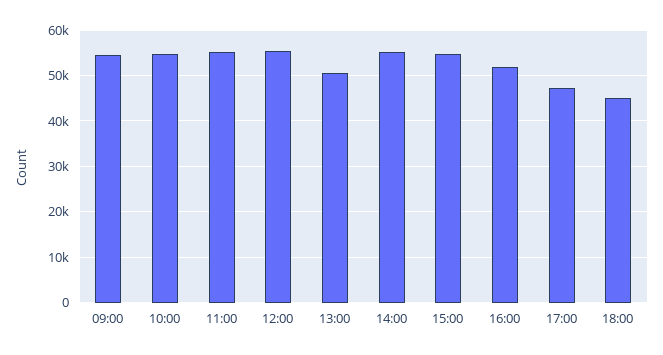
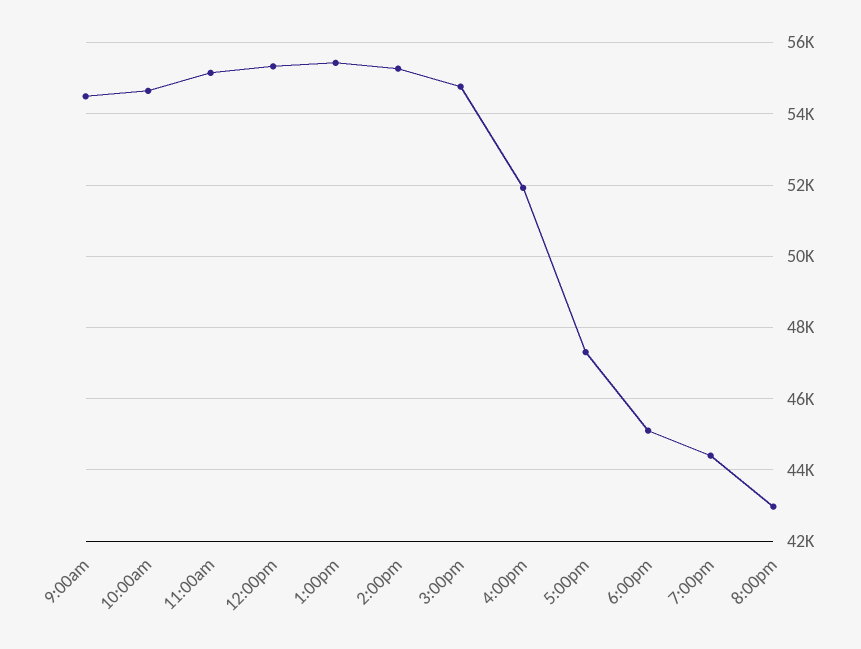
13:00: 50000 -> 55400
7:00pm: none -> 44400
8:00pm: none -> 43000

